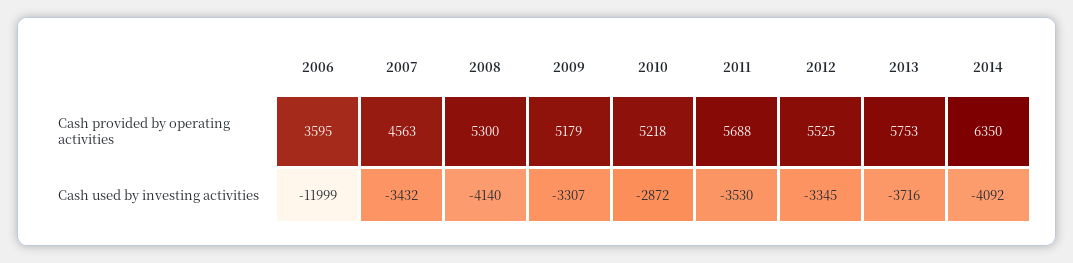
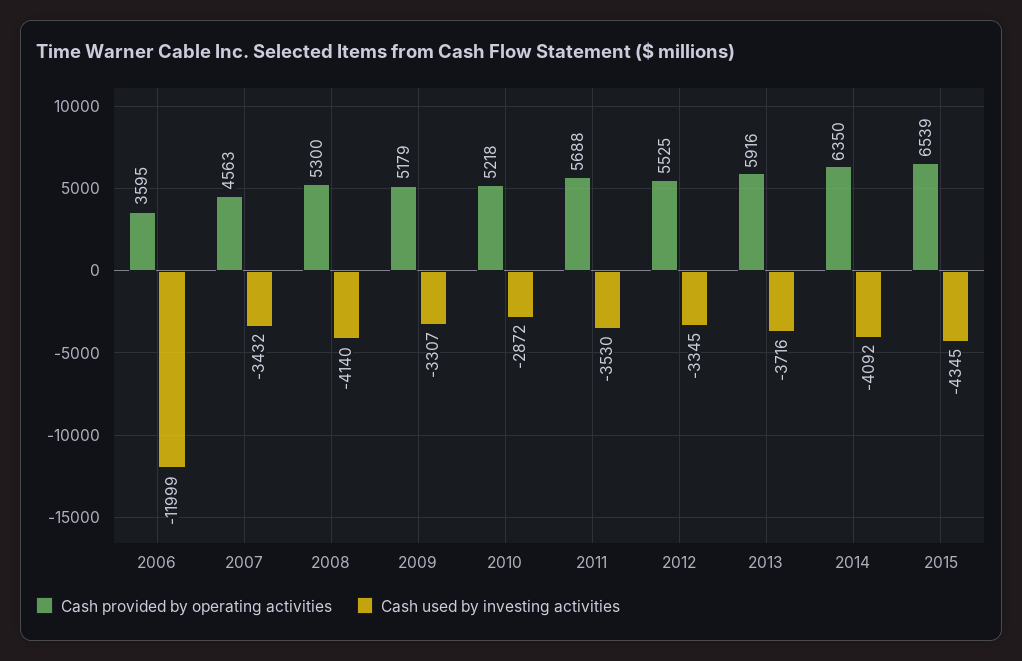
Cash provided by operating activities, 2013: 5753 -> 5916
Cash provided by operating activities, 2015: none -> 6539
Cash used by investing activities, 2015: none -> -4345

